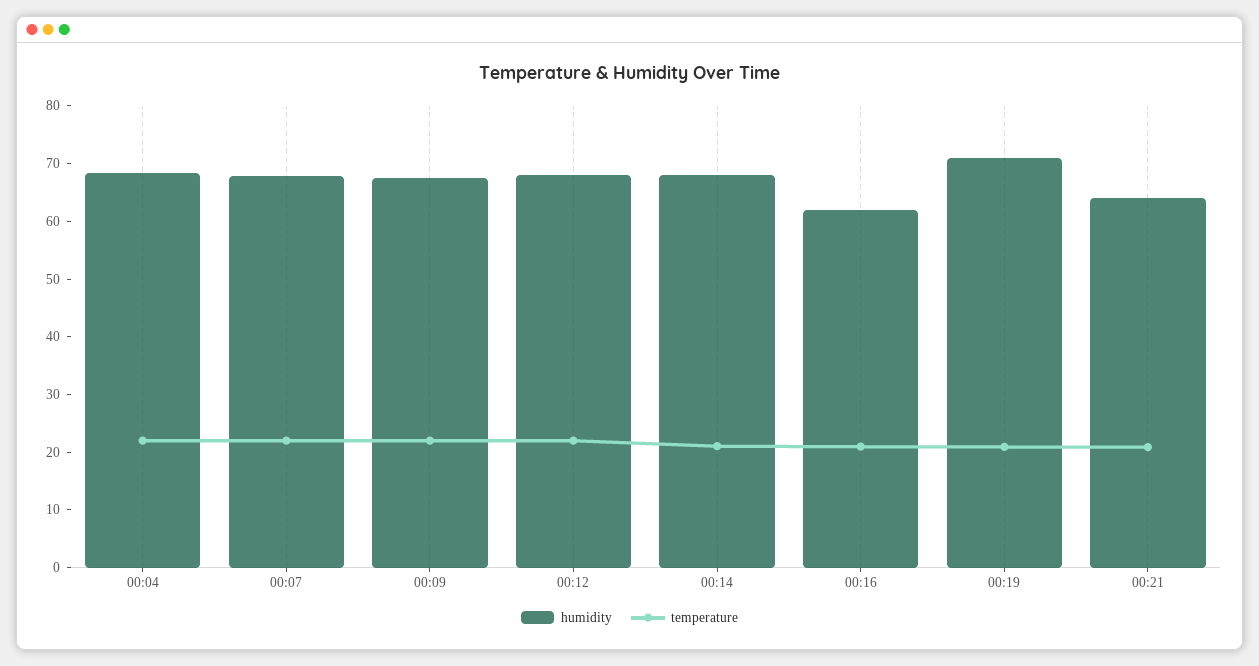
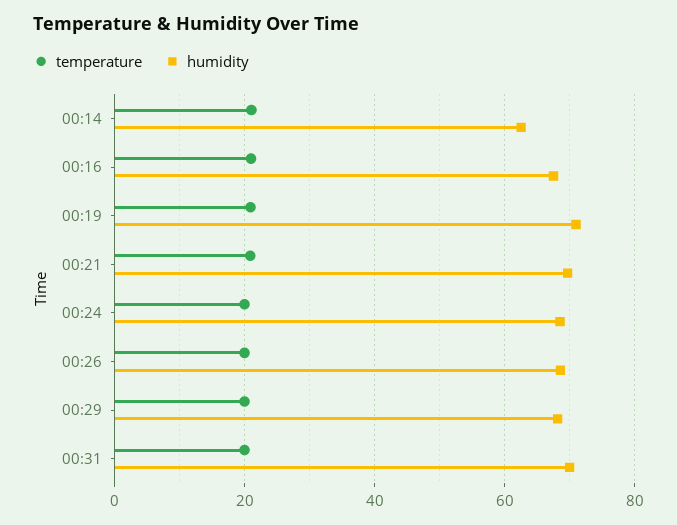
humidity, 00:04: 68 -> none
temperature, 00:04: 22 -> none
humidity, 00:07: 68 -> none
temperature, 00:07: 22 -> none
humidity, 00:09: 68 -> none
temperature, 00:09: 22 -> none
humidity, 00:12: 68 -> none
temperature, 00:12: 22 -> none
humidity, 00:14: 68 -> 62
humidity, 00:16: 62 -> 68
humidity, 00:21: 64 -> 70
temperature, 00:24: none -> 20
humidity, 00:24: none -> 68
temperature, 00:26: none -> 20
humidity, 00:26: none -> 68
temperature, 00:29: none -> 20
humidity, 00:29: none -> 68
temperature, 00:31: none -> 20
humidity, 00:31: none -> 70

